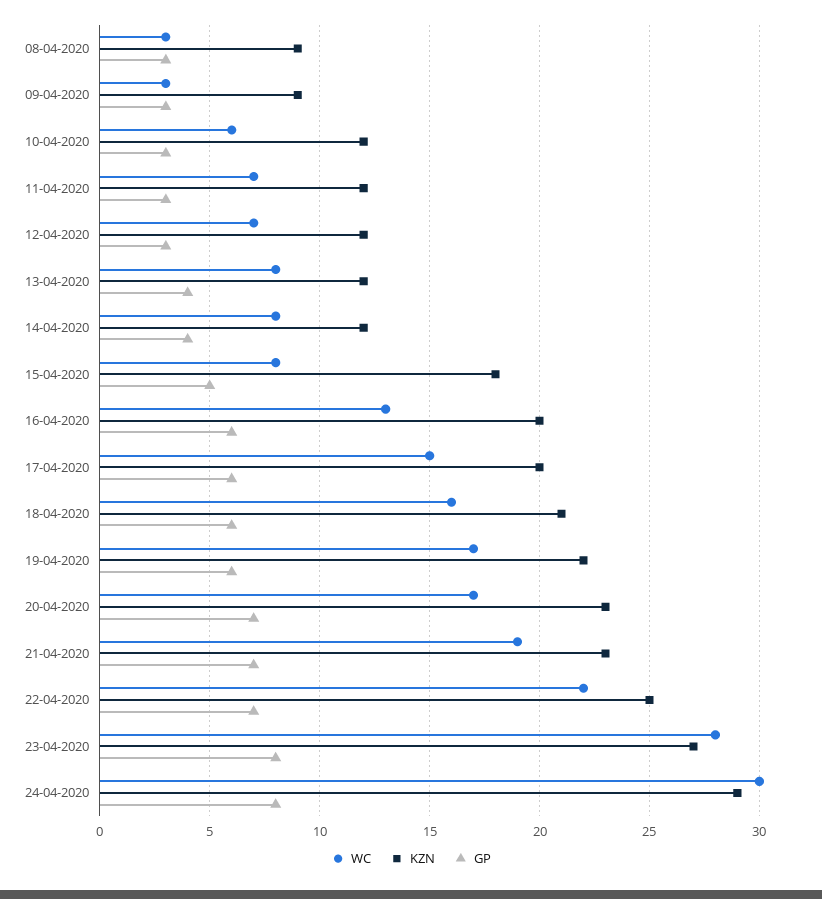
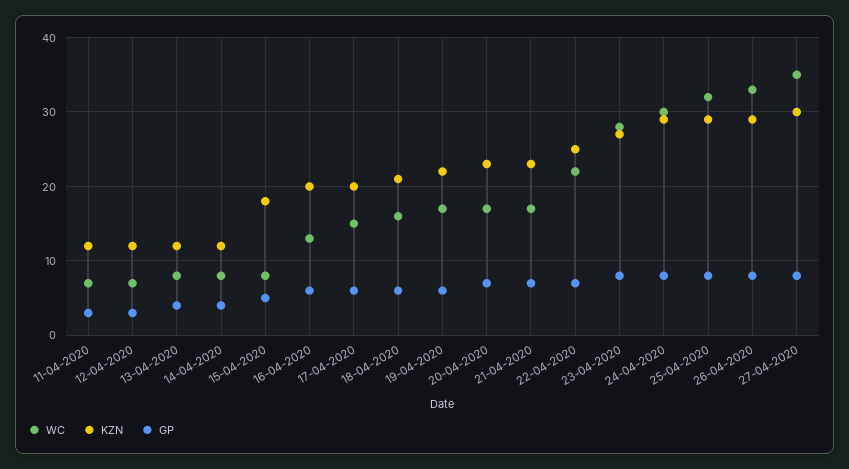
WC, 08-04-2020: 3 -> none
KZN, 08-04-2020: 9 -> none
GP, 08-04-2020: 3 -> none
WC, 09-04-2020: 3 -> none
KZN, 09-04-2020: 9 -> none
GP, 09-04-2020: 3 -> none
WC, 10-04-2020: 6 -> none
KZN, 10-04-2020: 12 -> none
GP, 10-04-2020: 3 -> none
WC, 21-04-2020: 19 -> 17
WC, 25-04-2020: none -> 32
KZN, 25-04-2020: none -> 29
GP, 25-04-2020: none -> 8
WC, 26-04-2020: none -> 33
KZN, 26-04-2020: none -> 29
GP, 26-04-2020: none -> 8
WC, 27-04-2020: none -> 35
KZN, 27-04-2020: none -> 30
GP, 27-04-2020: none -> 8

